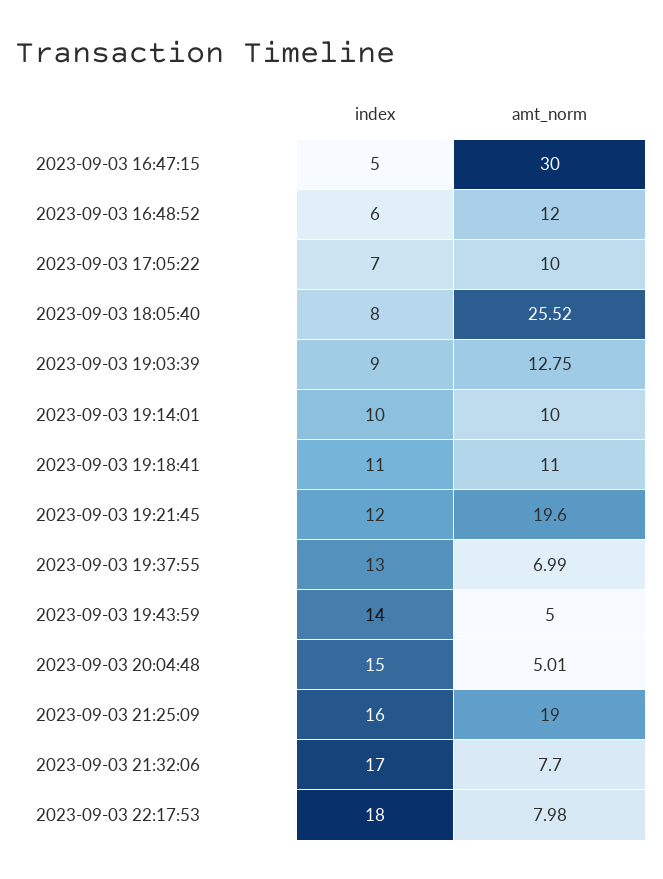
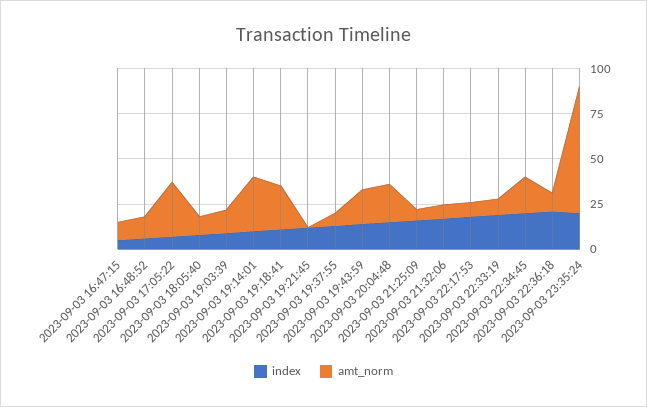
amt_norm, 2023-09-03 16:47:15: 30 -> 10
amt_norm, 2023-09-03 17:05:22: 10 -> 30
amt_norm, 2023-09-03 18:05:40: 25.52 -> 10
amt_norm, 2023-09-03 19:14:01: 10 -> 30
amt_norm, 2023-09-03 19:18:41: 11 -> 25
amt_norm, 2023-09-03 19:21:45: 19.6 -> 0
amt_norm, 2023-09-03 19:43:59: 5 -> 20
amt_norm, 2023-09-03 20:04:48: 5.01 -> 20
amt_norm, 2023-09-03 21:25:09: 19 -> 5
index, 2023-09-03 22:33:19: none -> 20
amt_norm, 2023-09-03 22:33:19: none -> 10
index, 2023-09-03 22:34:45: none -> 20
amt_norm, 2023-09-03 22:34:45: none -> 20
index, 2023-09-03 22:36:18: none -> 20
amt_norm, 2023-09-03 22:36:18: none -> 10
index, 2023-09-03 23:35:24: none -> 20
amt_norm, 2023-09-03 23:35:24: none -> 70

